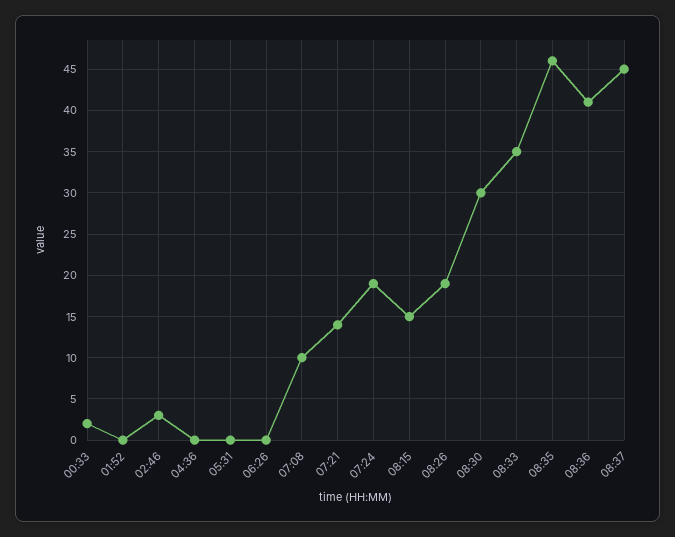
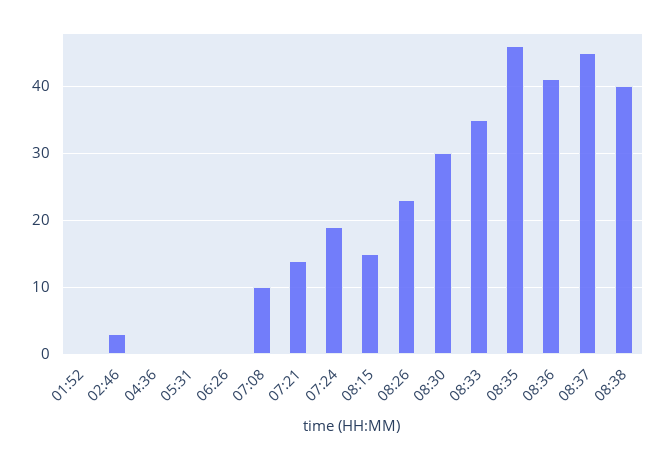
00:33: 2 -> none
08:26: 19 -> 23
08:38: none -> 40

